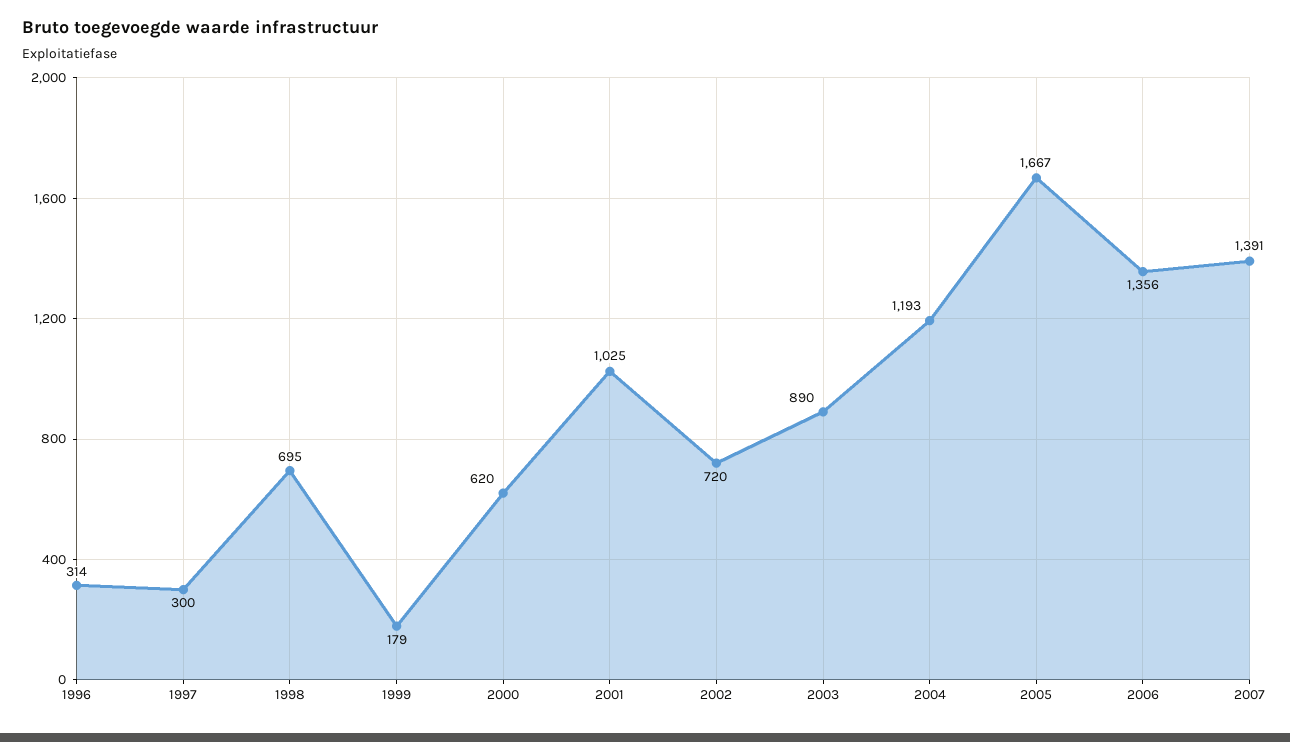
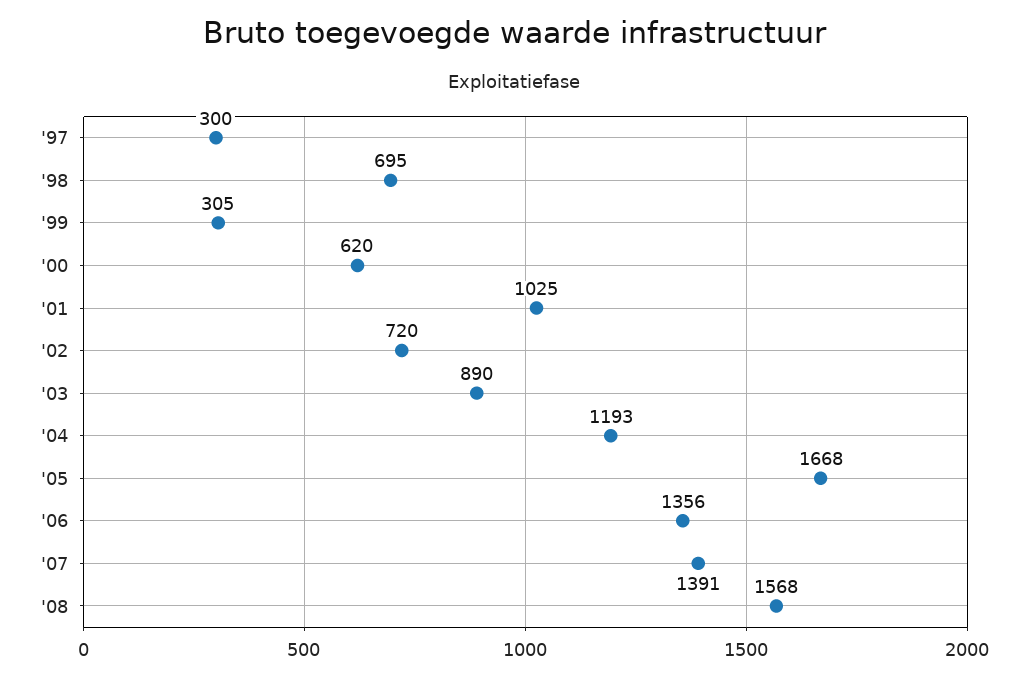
1996: 314 -> none
1999: 179 -> 305
2005: 1667 -> 1668
'08: none -> 1568

